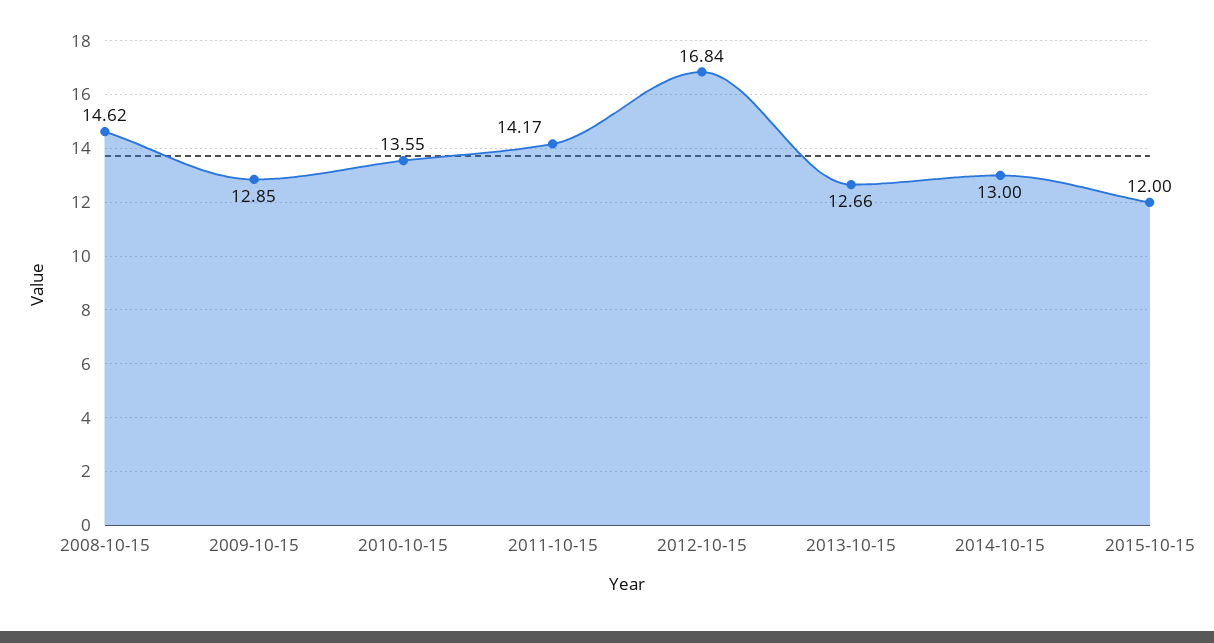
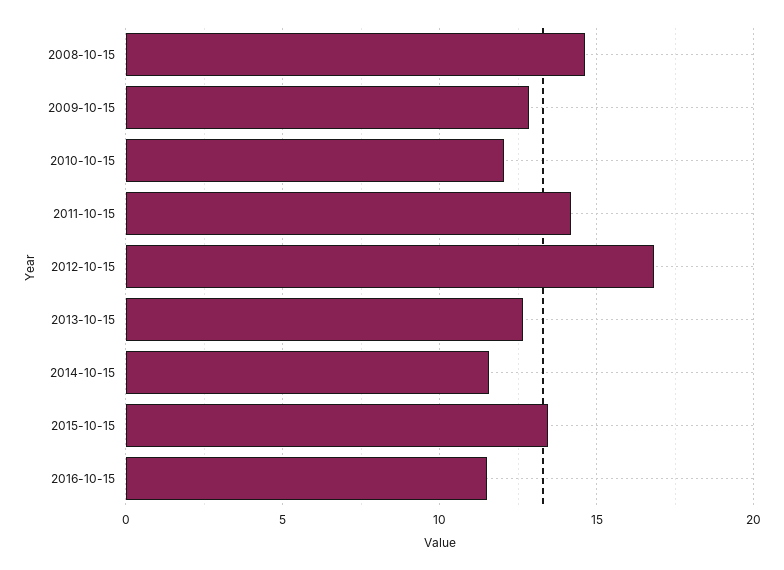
2010-10-15: 13.55 -> 12
2014-10-15: 13 -> 11.5
2015-10-15: 12 -> 13.5
2016-10-15: none -> 11.5

